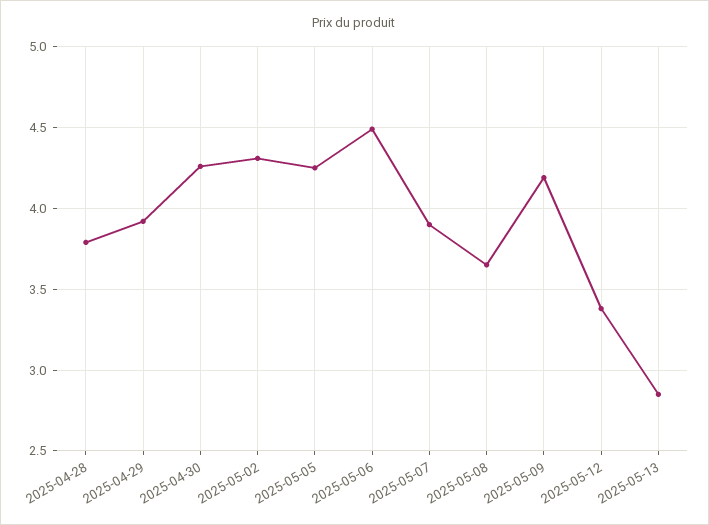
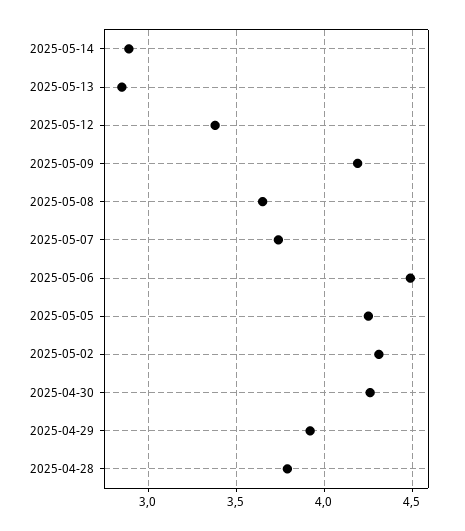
2025-05-07: 3.9 -> 3.75
2025-05-14: none -> 2.9

